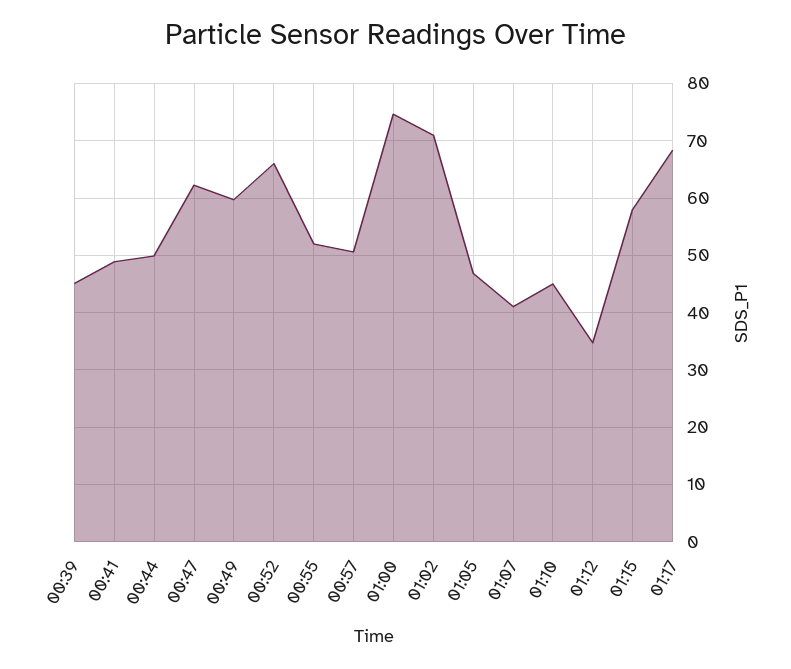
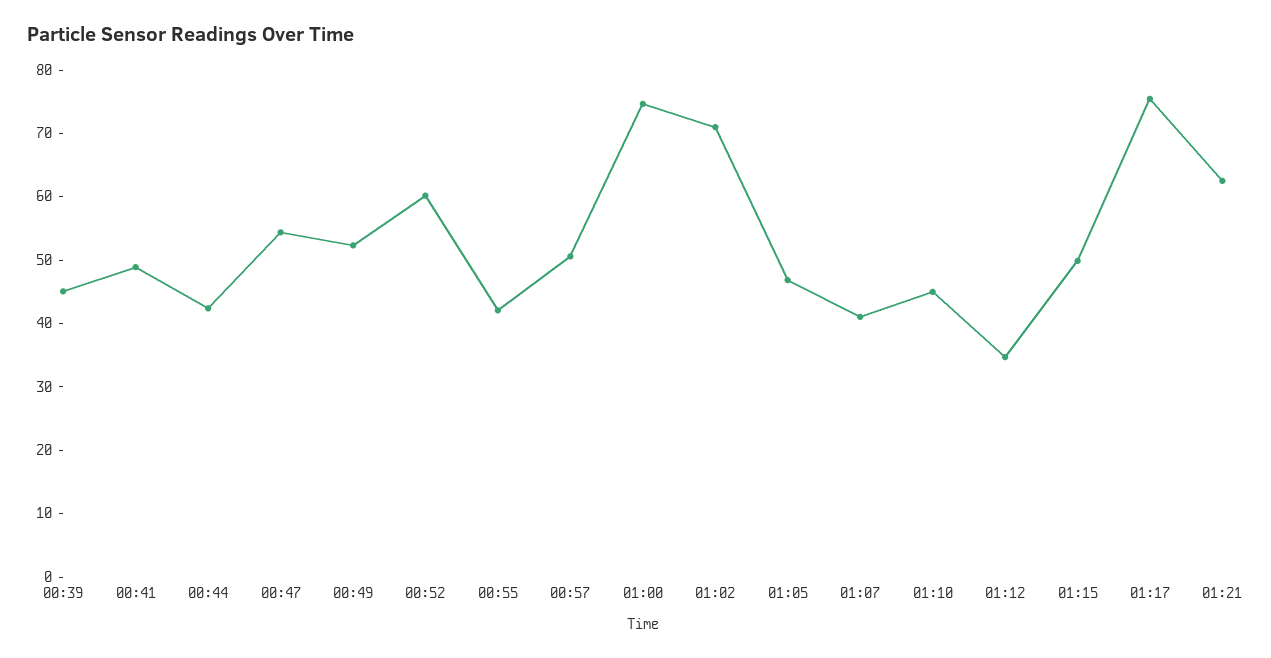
00:44: 50 -> 42
00:47: 62 -> 54
00:49: 60 -> 52
00:52: 66 -> 60
00:55: 52 -> 42
01:15: 58 -> 50
01:17: 68 -> 76
01:21: none -> 62

